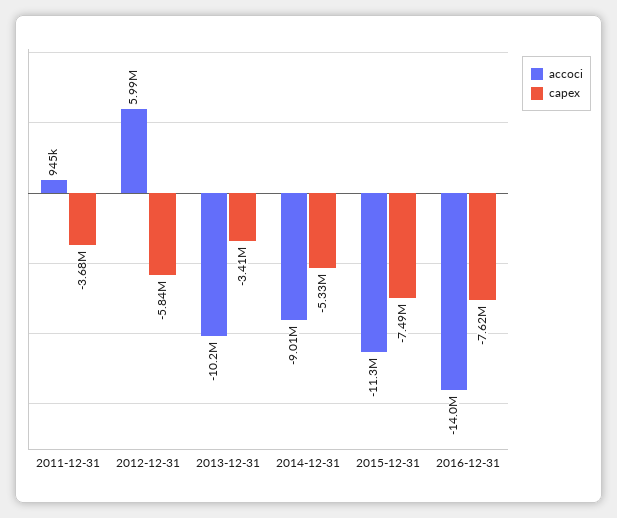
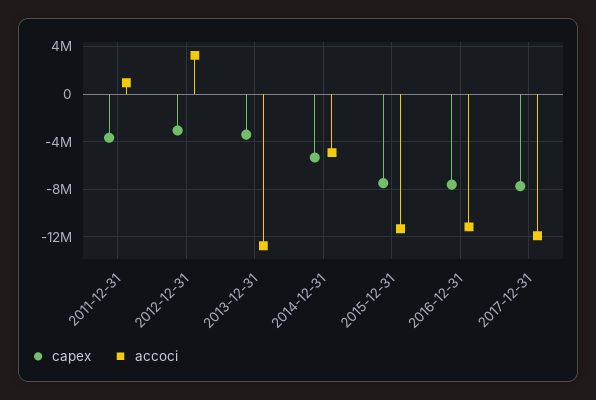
accoci, 2012-12-31: 5990000 -> 3000000
capex, 2012-12-31: -5840000 -> -3000000
accoci, 2013-12-31: -10200000 -> -13000000
accoci, 2014-12-31: -9010000 -> -5000000
accoci, 2016-12-31: -14000000 -> -11000000
capex, 2017-12-31: none -> -8000000
accoci, 2017-12-31: none -> -12000000

